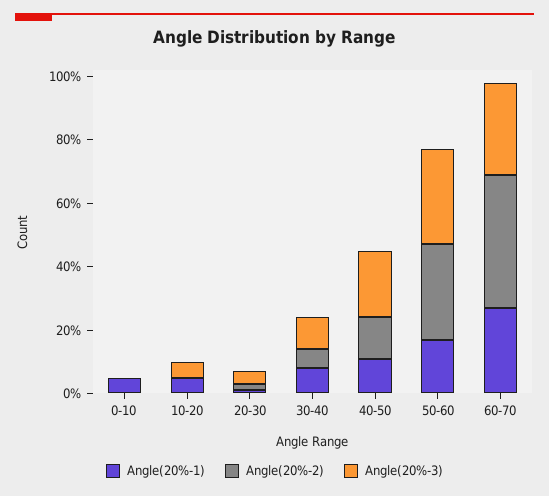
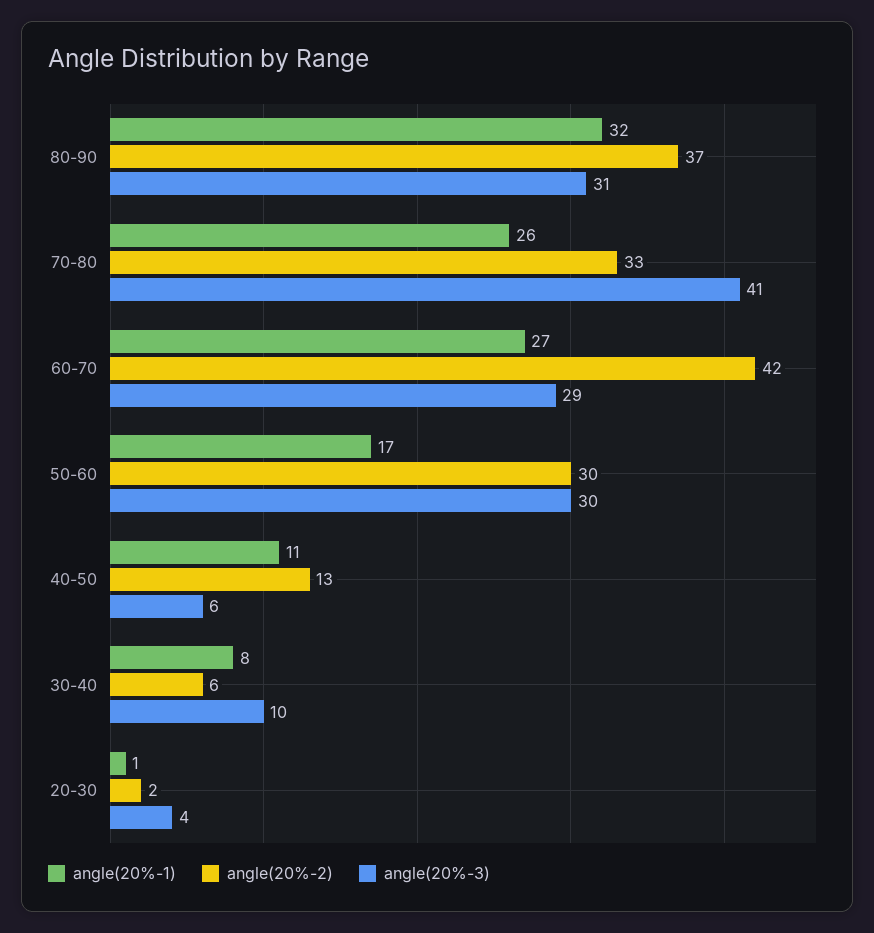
Angle(20%-1), 0-10: 5 -> none
Angle(20%-2), 0-10: 0 -> none
Angle(20%-3), 0-10: 0 -> none
Angle(20%-1), 10-20: 5 -> none
Angle(20%-2), 10-20: 0 -> none
Angle(20%-3), 10-20: 5 -> none
Angle(20%-3), 40-50: 20 -> 6
Angle(20%-1), 80-90: none -> 32
Angle(20%-2), 80-90: none -> 37
Angle(20%-3), 80-90: none -> 31
Angle(20%-1), 70-80: none -> 26
Angle(20%-2), 70-80: none -> 33
Angle(20%-3), 70-80: none -> 41

